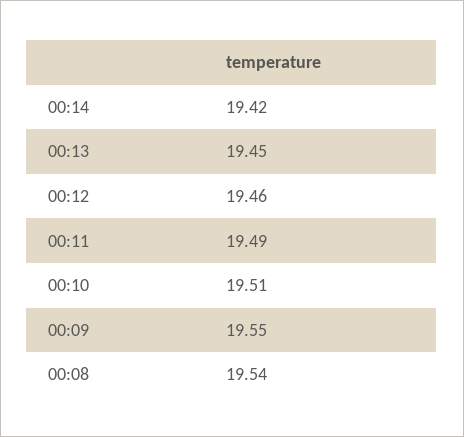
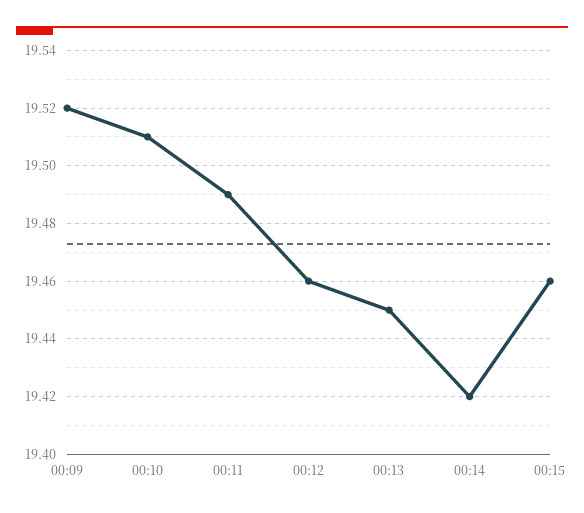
00:09: 19.55 -> 19.52
00:08: 19.54 -> none
00:15: none -> 19.46

